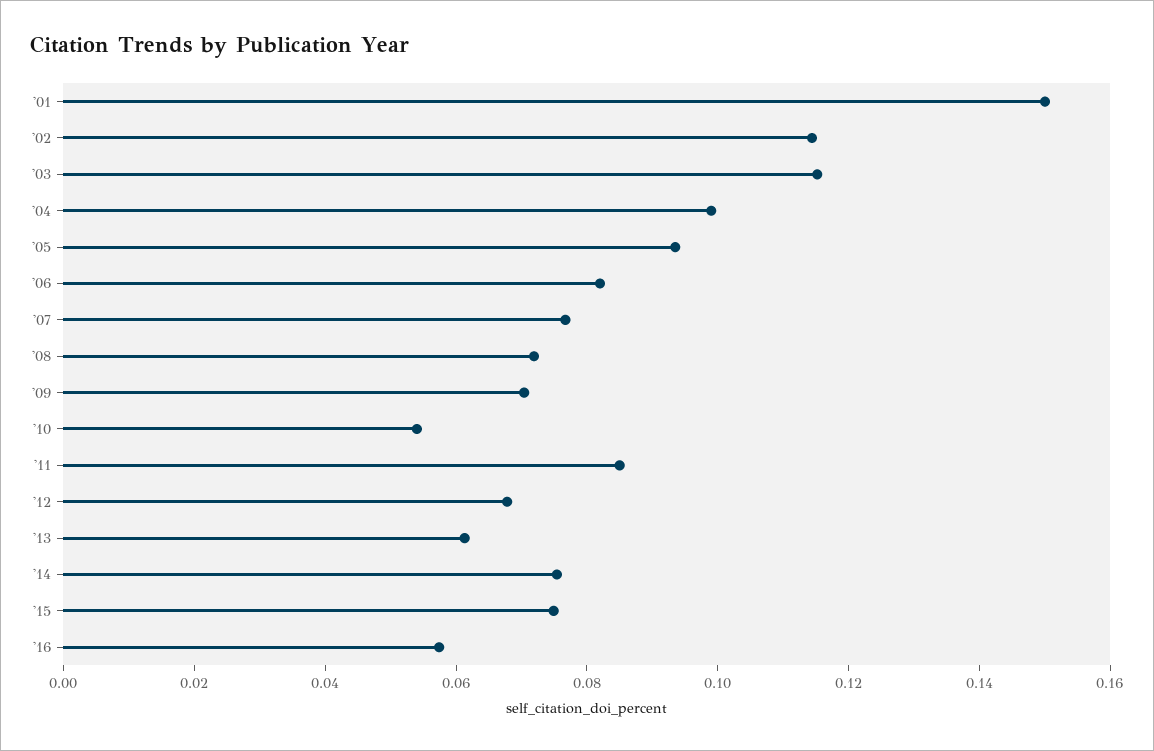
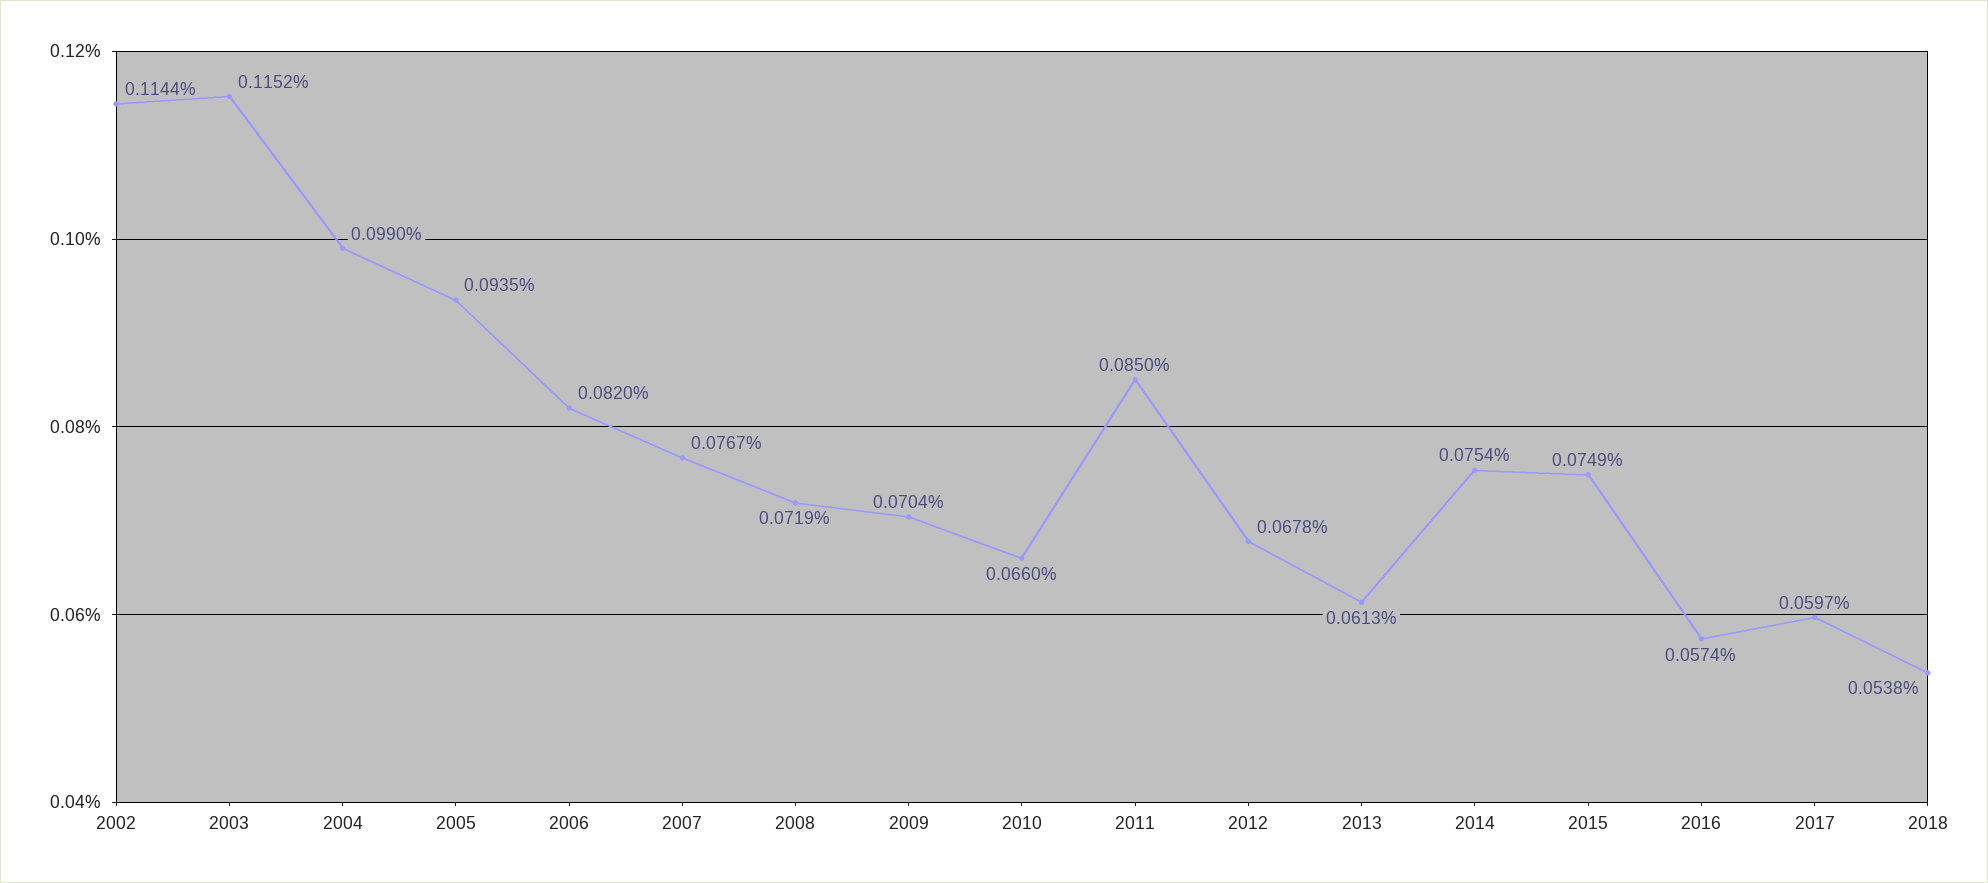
'01: 0.15 -> none
'10: 0.055 -> 0.066
2017: none -> 0.0597
2018: none -> 0.0538

